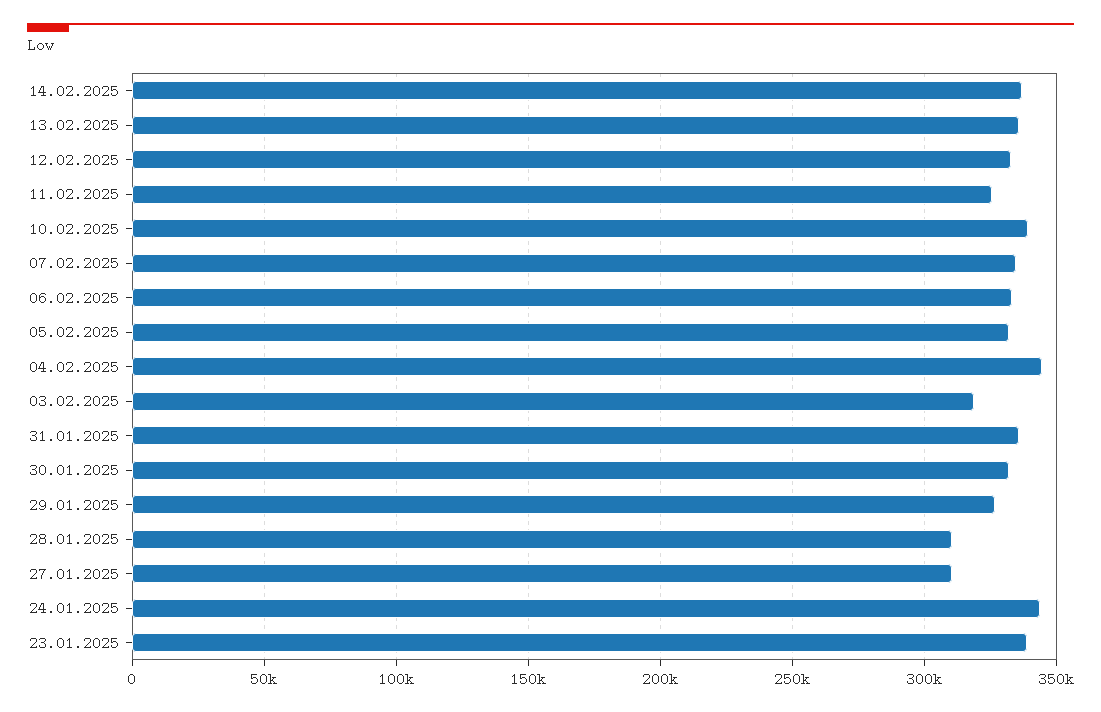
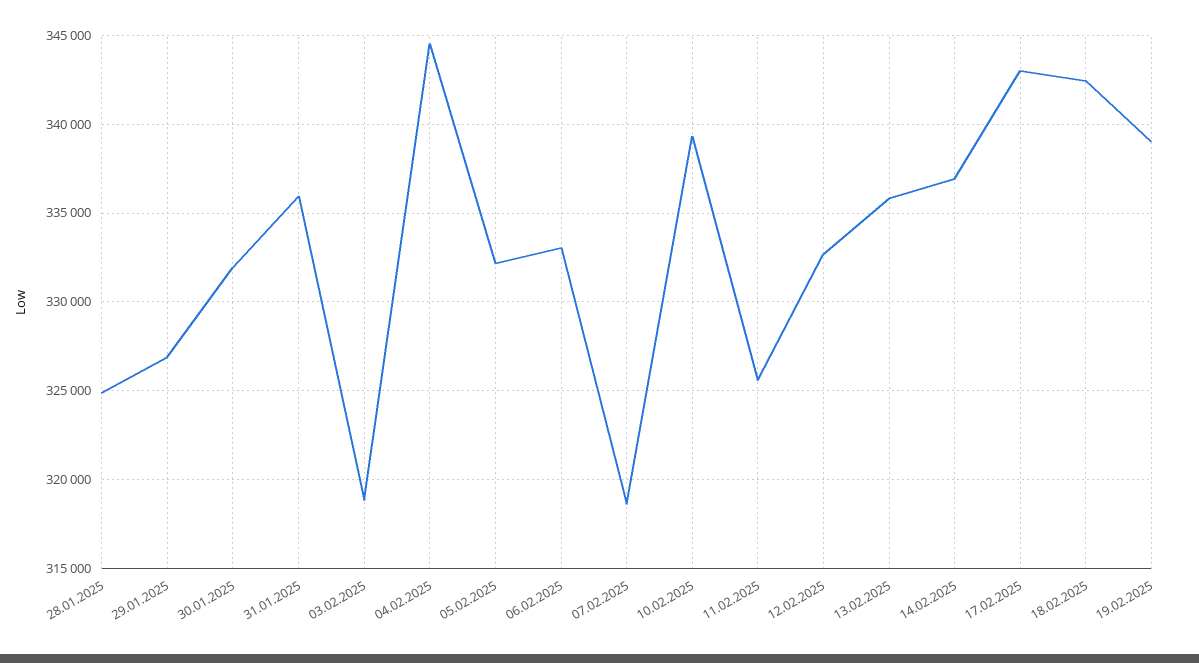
07.02.2025: 335000 -> 318500
28.01.2025: 310000 -> 325000
27.01.2025: 310000 -> none
24.01.2025: 345000 -> none
23.01.2025: 340000 -> none
17.02.2025: none -> 343000
18.02.2025: none -> 342500
19.02.2025: none -> 339000

